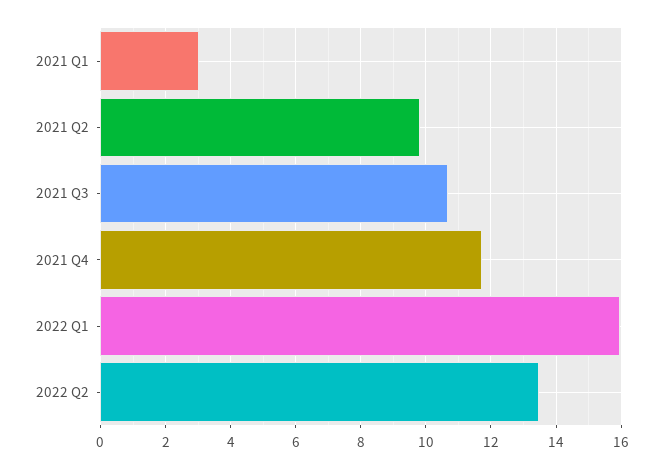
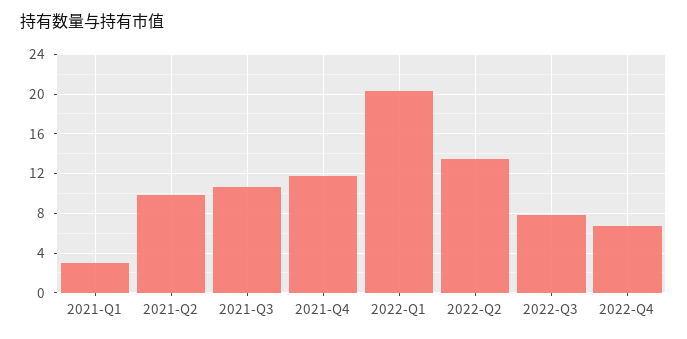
2022 Q1: 16 -> 20
2022-Q3: none -> 8
2022-Q4: none -> 7

